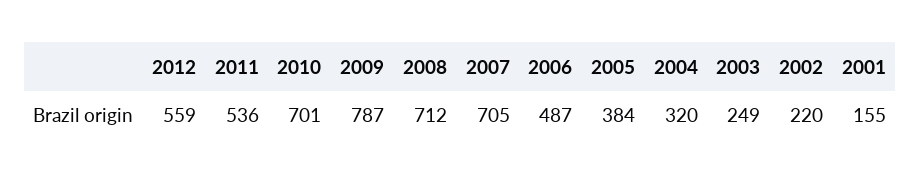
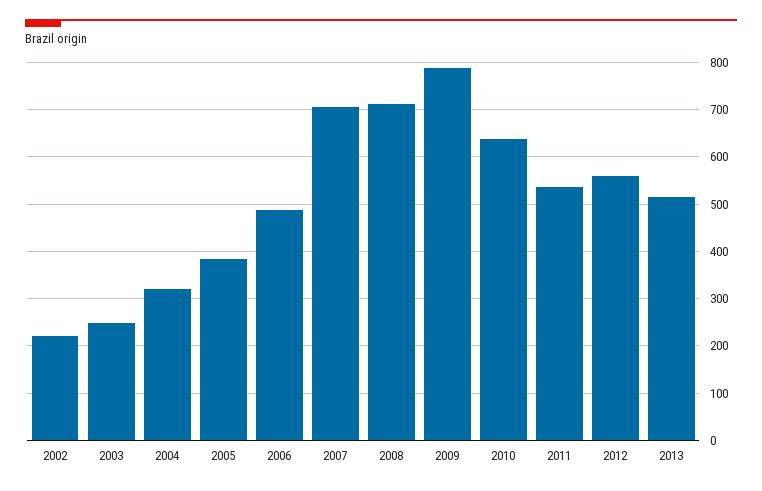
2010: 701 -> 640
2001: 155 -> none
2013: none -> 520

